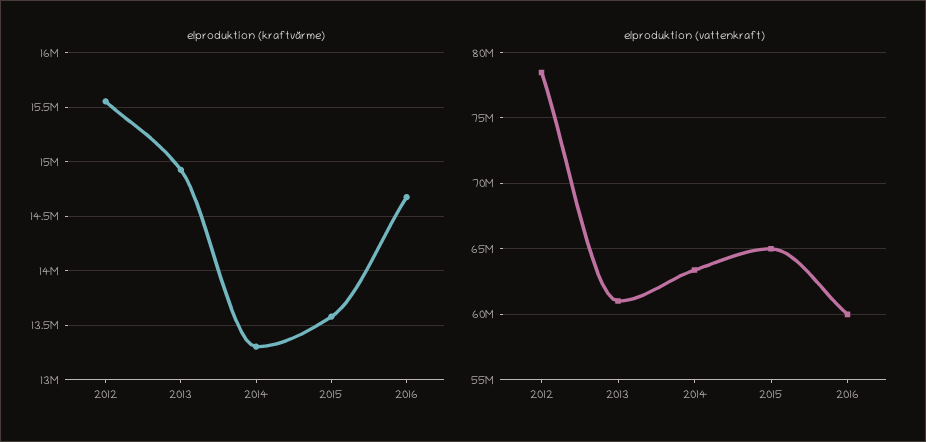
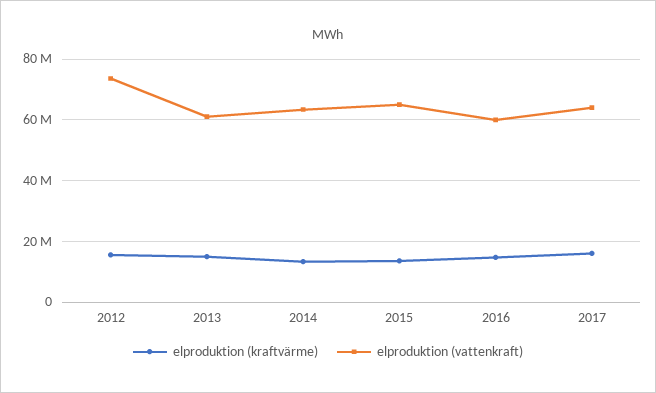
elproduktion (vattenkraft), 2012: 78500000 -> 74000000
elproduktion (kraftvärme), 2017: none -> 16000000
elproduktion (vattenkraft), 2017: none -> 64000000

